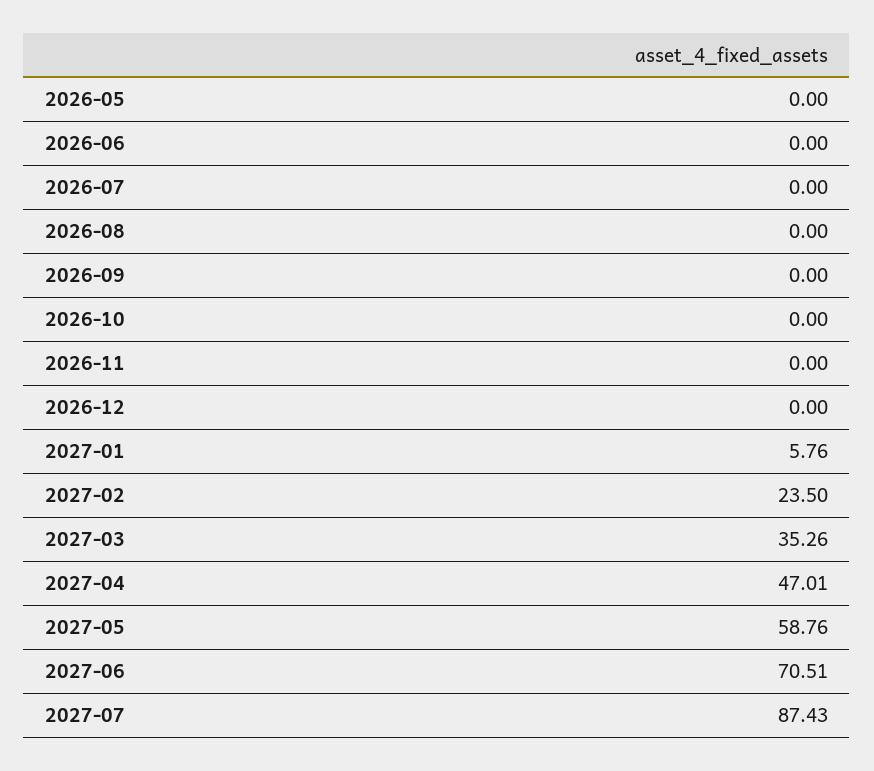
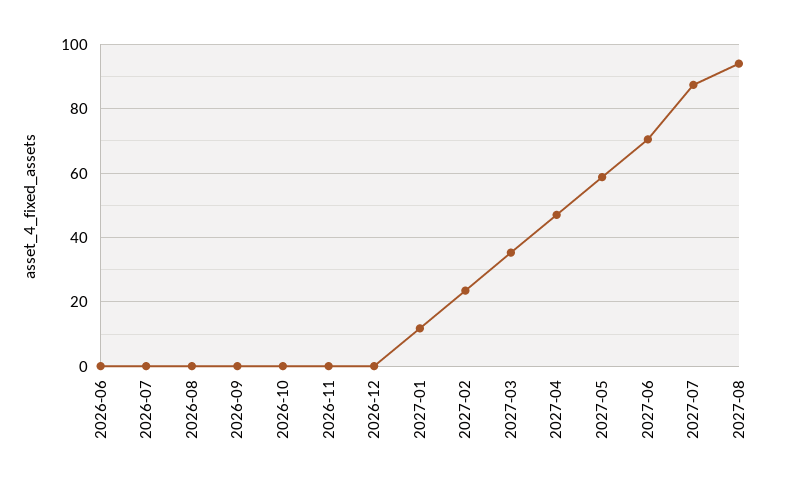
2026-05: 0 -> none
2027-01: 5.76 -> 12
2027-08: none -> 94

